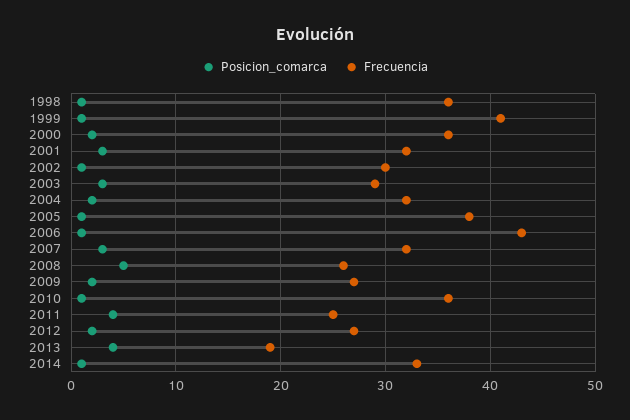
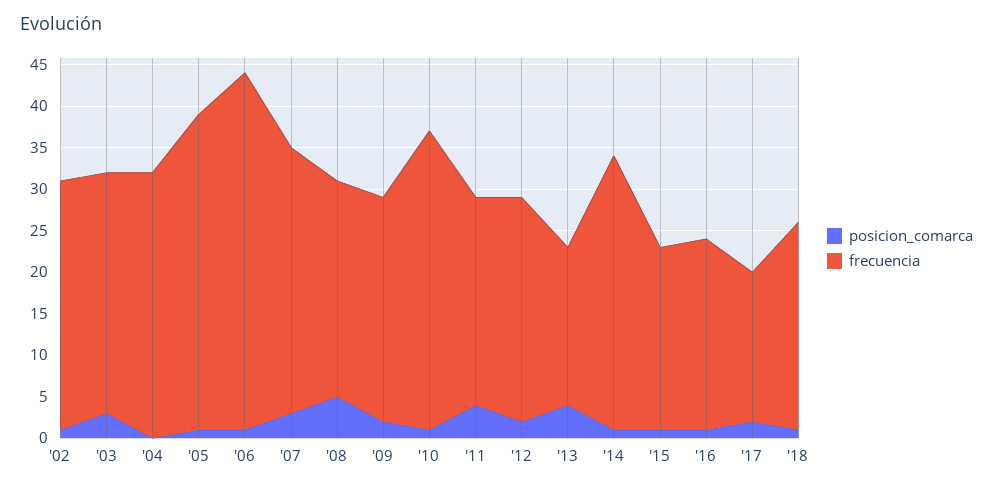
Posicion_comarca, 1998: 1 -> none
Frecuencia, 1998: 36 -> none
Posicion_comarca, 1999: 1 -> none
Frecuencia, 1999: 41 -> none
Posicion_comarca, 2000: 2 -> none
Frecuencia, 2000: 36 -> none
Posicion_comarca, 2001: 3 -> none
Frecuencia, 2001: 32 -> none
Posicion_comarca, 2004: 2 -> 0
Posicion_comarca, '15: none -> 1
Frecuencia, '15: none -> 22
Posicion_comarca, '16: none -> 1
Frecuencia, '16: none -> 23
Posicion_comarca, '17: none -> 2
Frecuencia, '17: none -> 18
Posicion_comarca, '18: none -> 1
Frecuencia, '18: none -> 25

